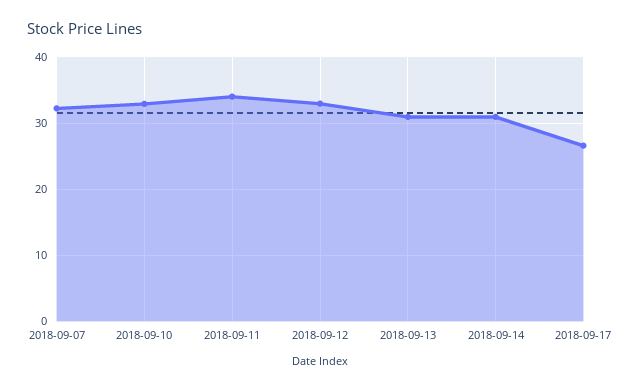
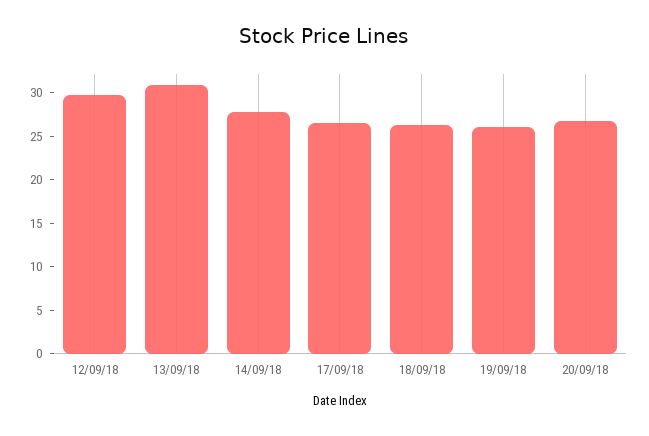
2018-09-07: 32 -> none
2018-09-10: 33 -> none
2018-09-11: 34 -> none
2018-09-12: 33 -> 30
2018-09-14: 31 -> 28
18/09/18: none -> 26
19/09/18: none -> 26
20/09/18: none -> 27

